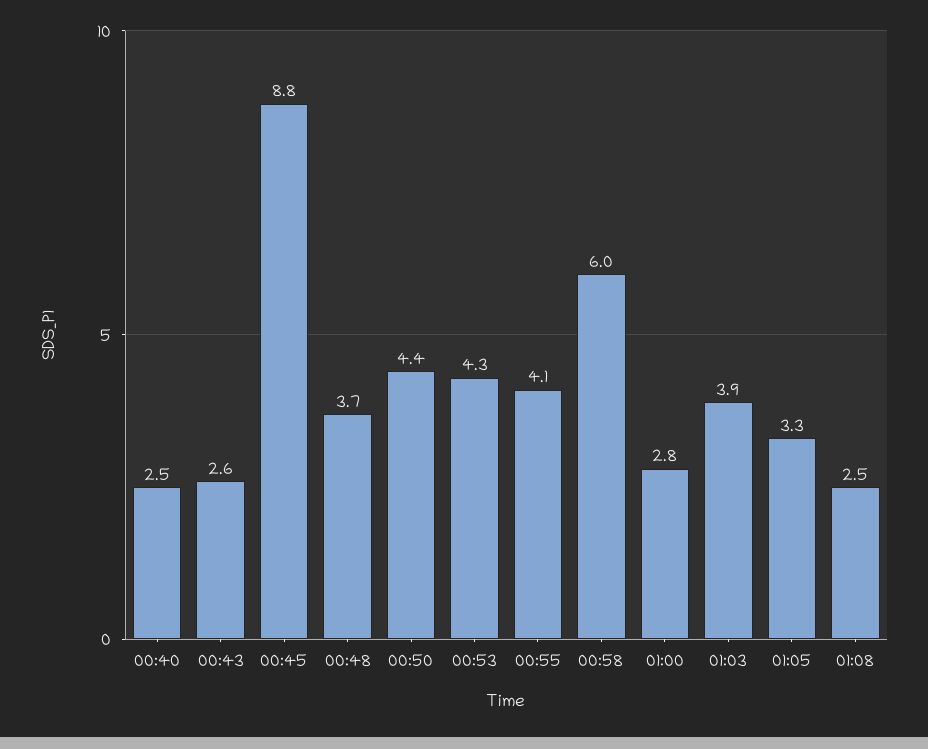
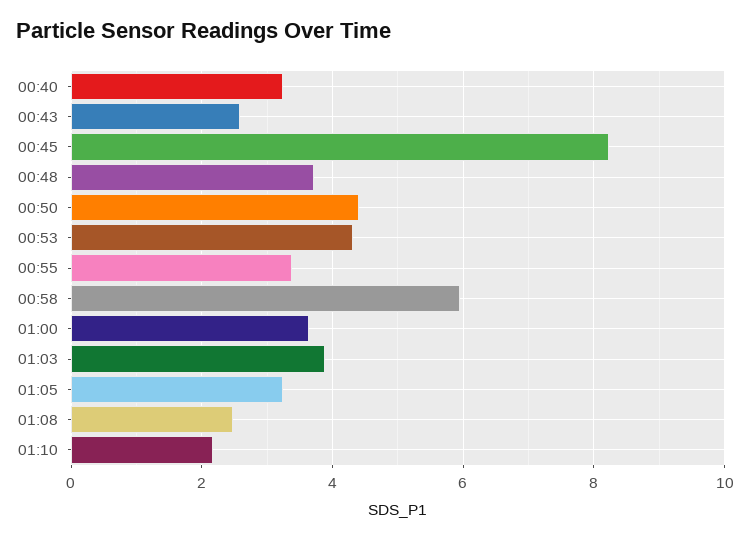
00:40: 2.5 -> 3.2
00:45: 8.8 -> 8.2
00:55: 4.1 -> 3.4
01:00: 2.8 -> 3.6
01:10: none -> 2.2

